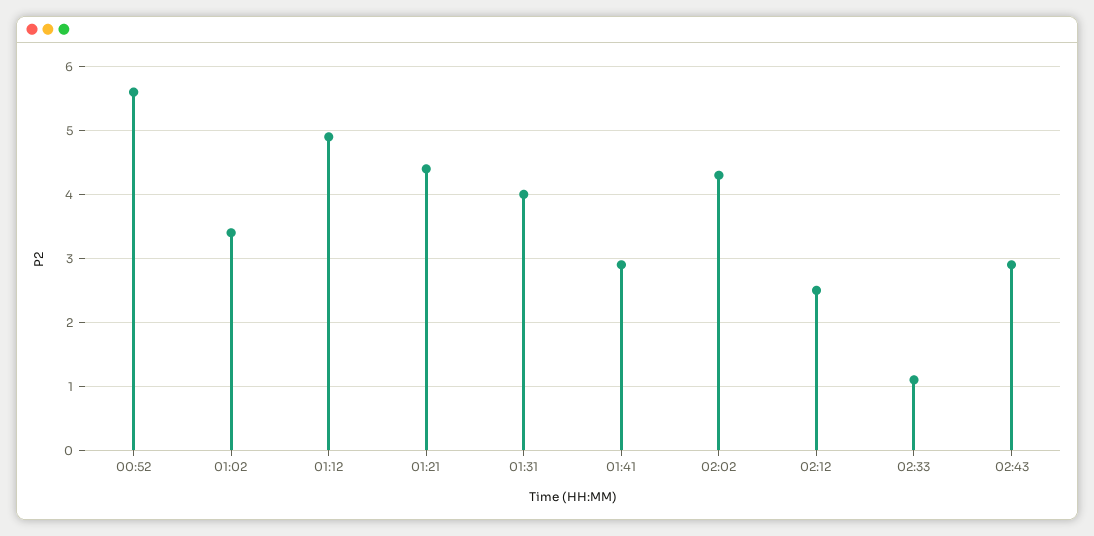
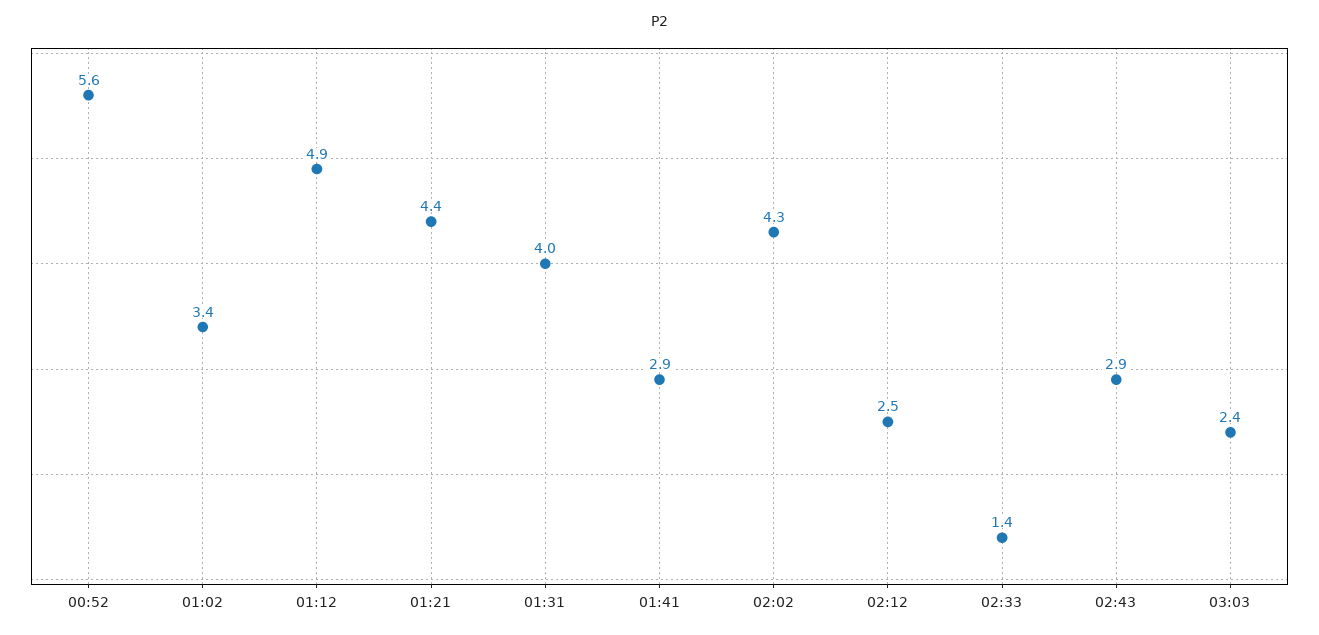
02:33: 1.1 -> 1.4
03:03: none -> 2.4

